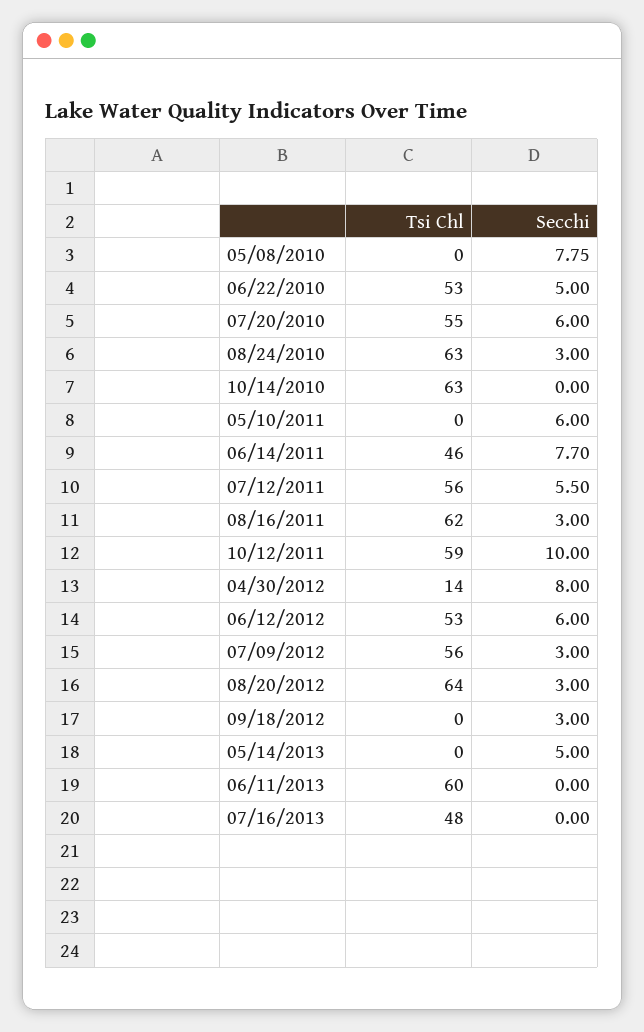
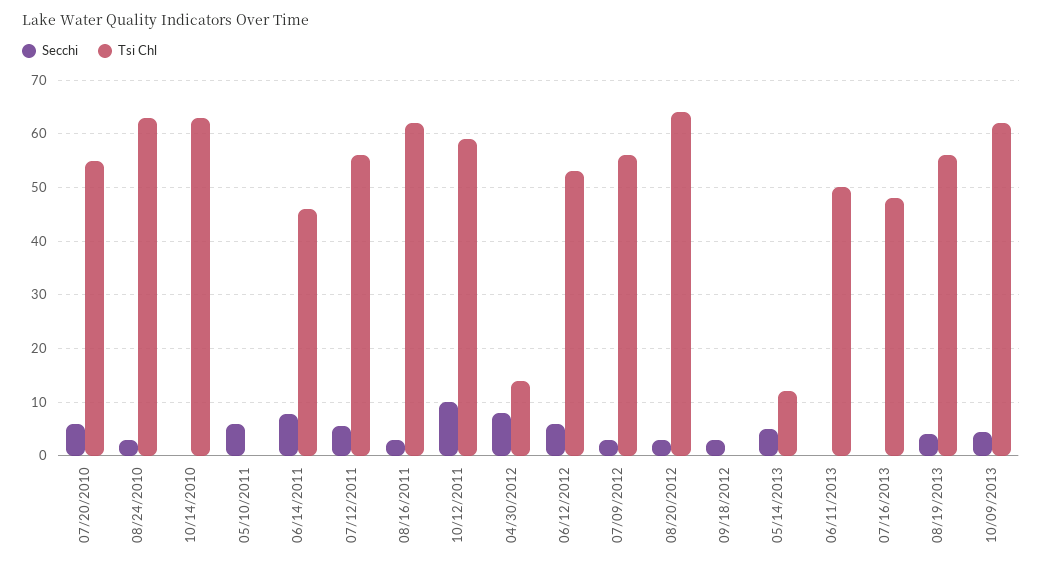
Tsi Chl, 05/08/2010: 0 -> none
Secchi, 05/08/2010: 7.75 -> none
Tsi Chl, 06/22/2010: 53 -> none
Secchi, 06/22/2010: 5 -> none
Tsi Chl, 05/14/2013: 0 -> 12
Tsi Chl, 06/11/2013: 60 -> 50
Secchi, 08/19/2013: none -> 4
Tsi Chl, 08/19/2013: none -> 56
Secchi, 10/09/2013: none -> 4
Tsi Chl, 10/09/2013: none -> 62

